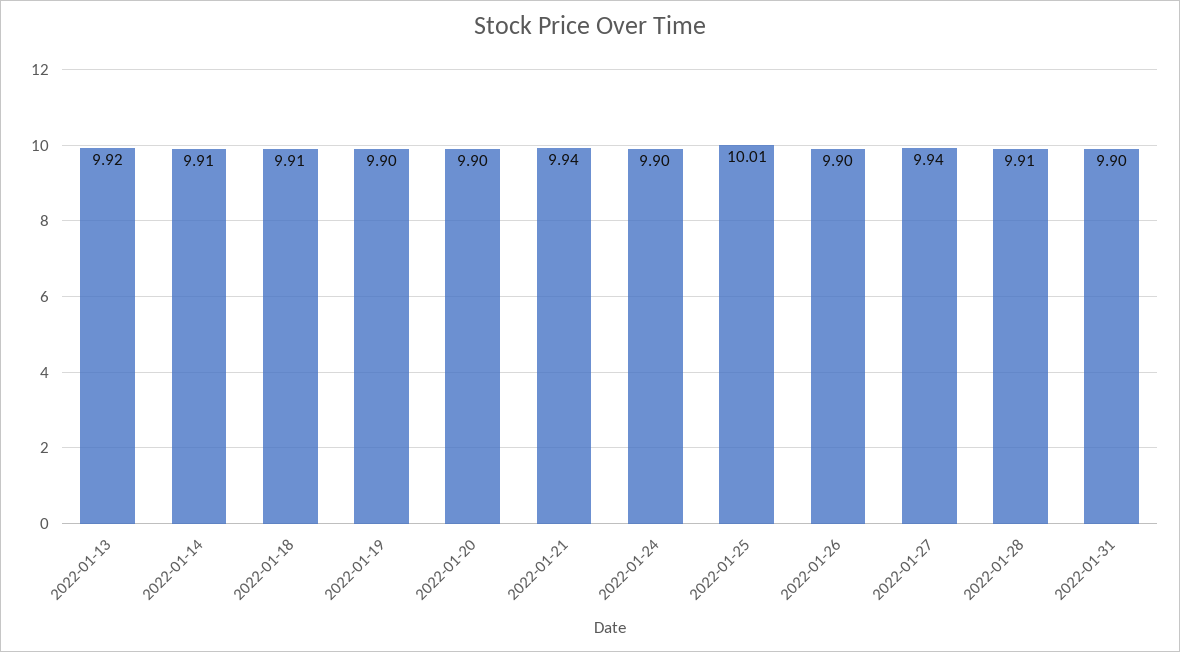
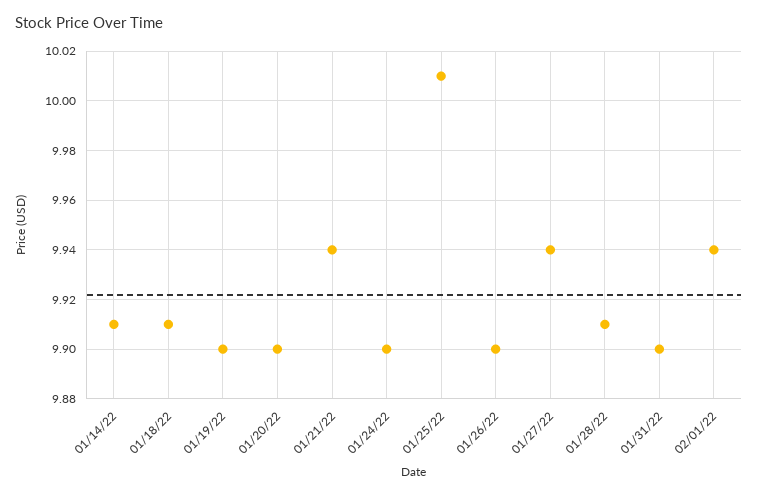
2022-01-13: 9.92 -> none
02/01/22: none -> 9.94

